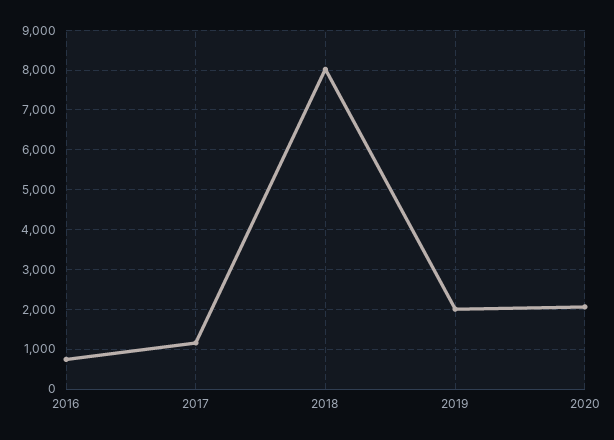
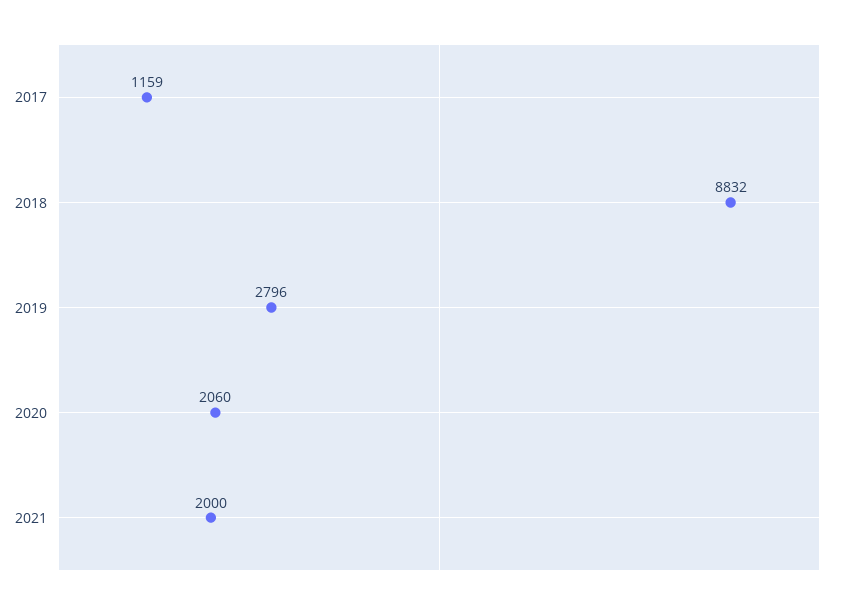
2016: 800 -> none
2018: 8000 -> 8832
2019: 2000 -> 2796
2021: none -> 2000

